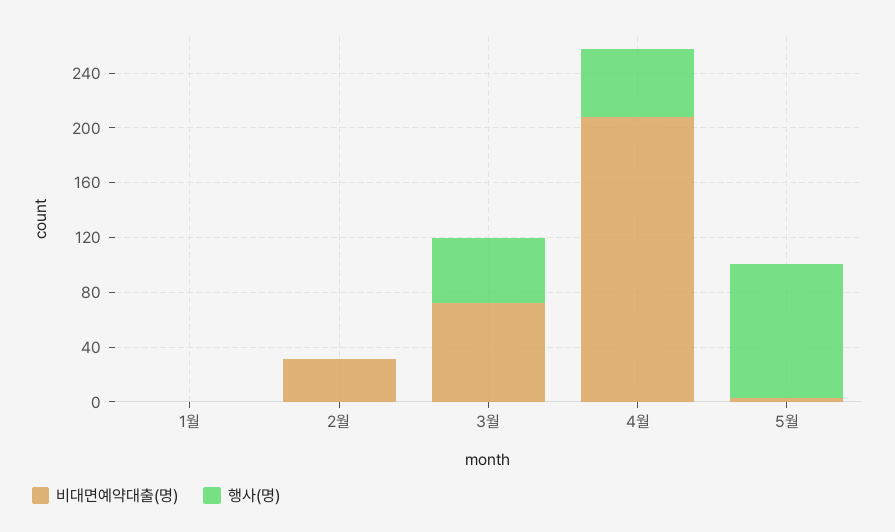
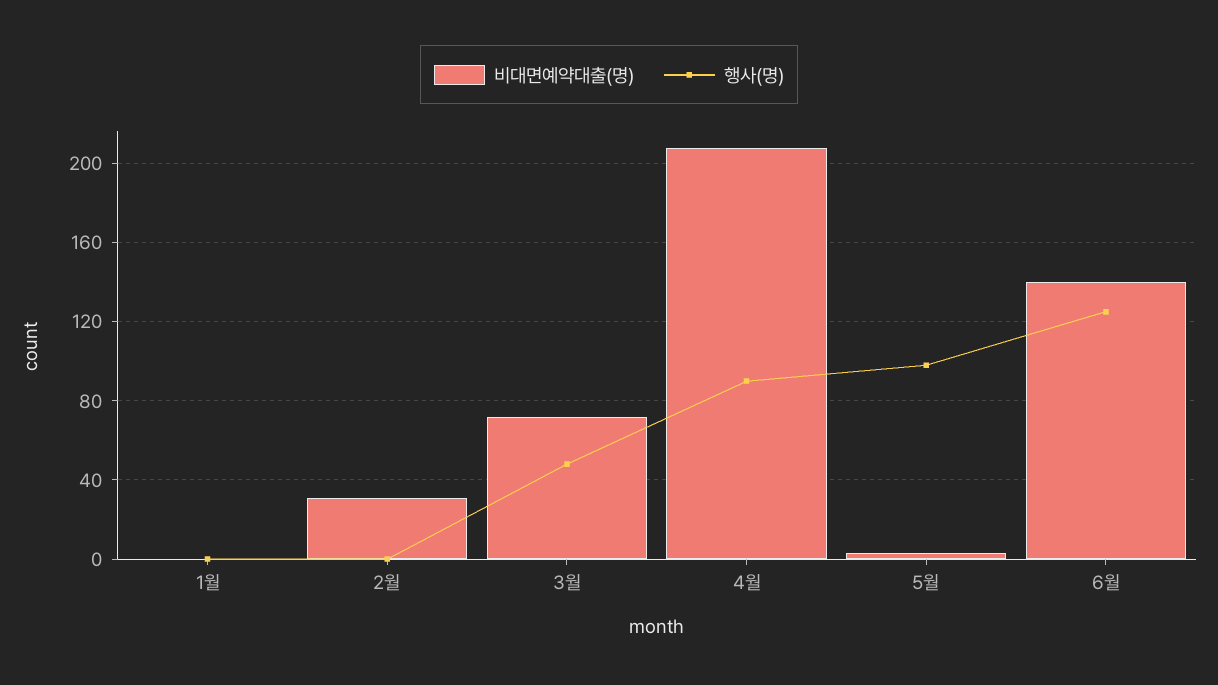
행사(명), 4월: 50 -> 90
비대면예약대출(명), 6월: none -> 140
행사(명), 6월: none -> 125

